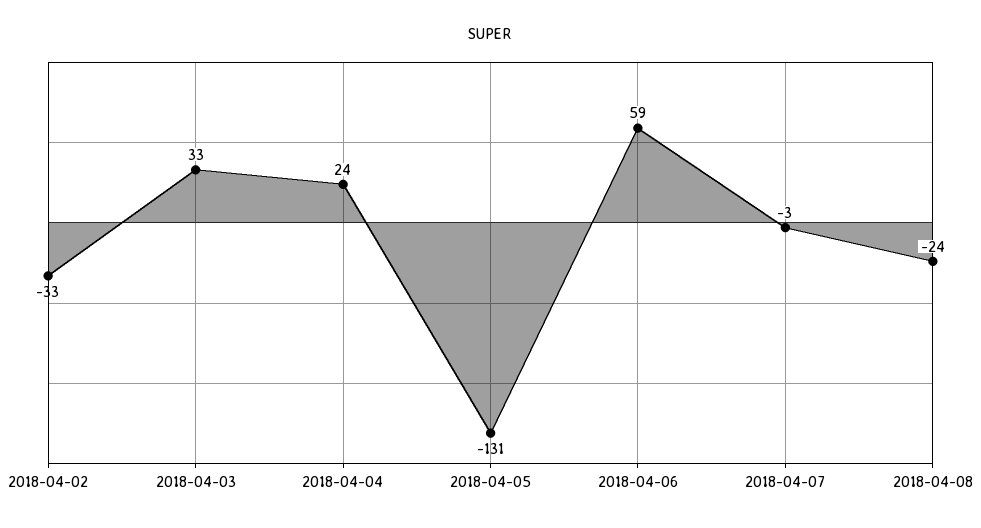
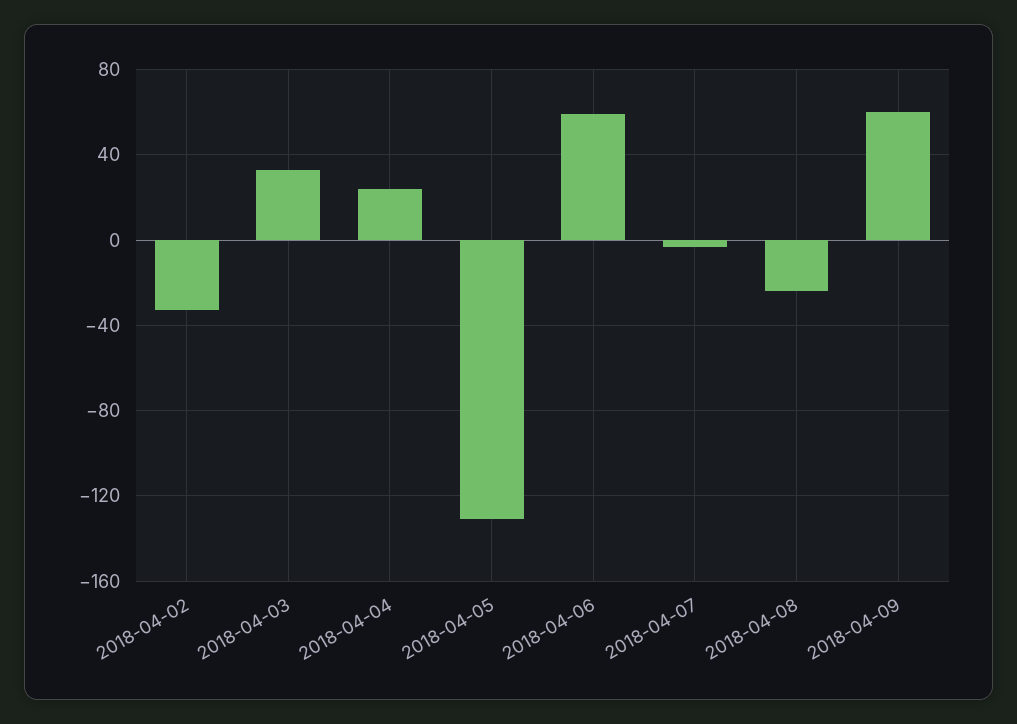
2018-04-09: none -> 60

